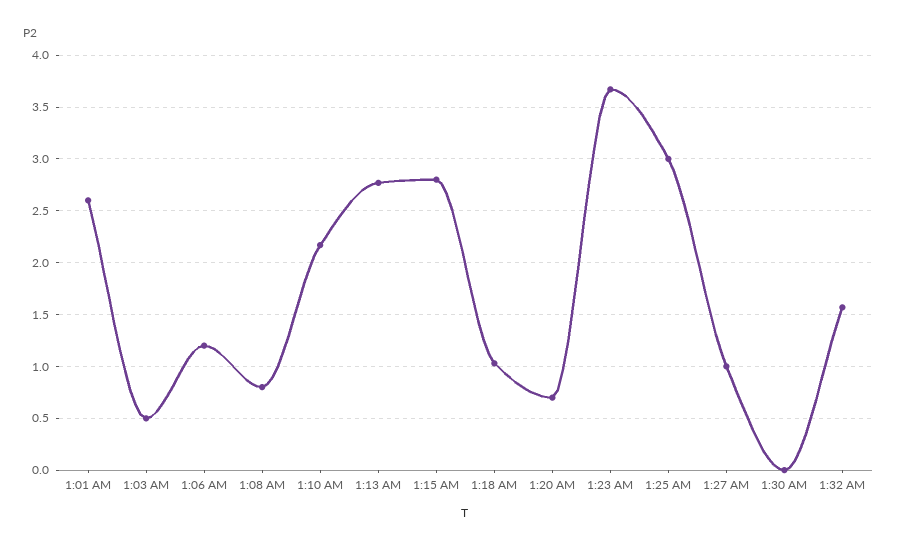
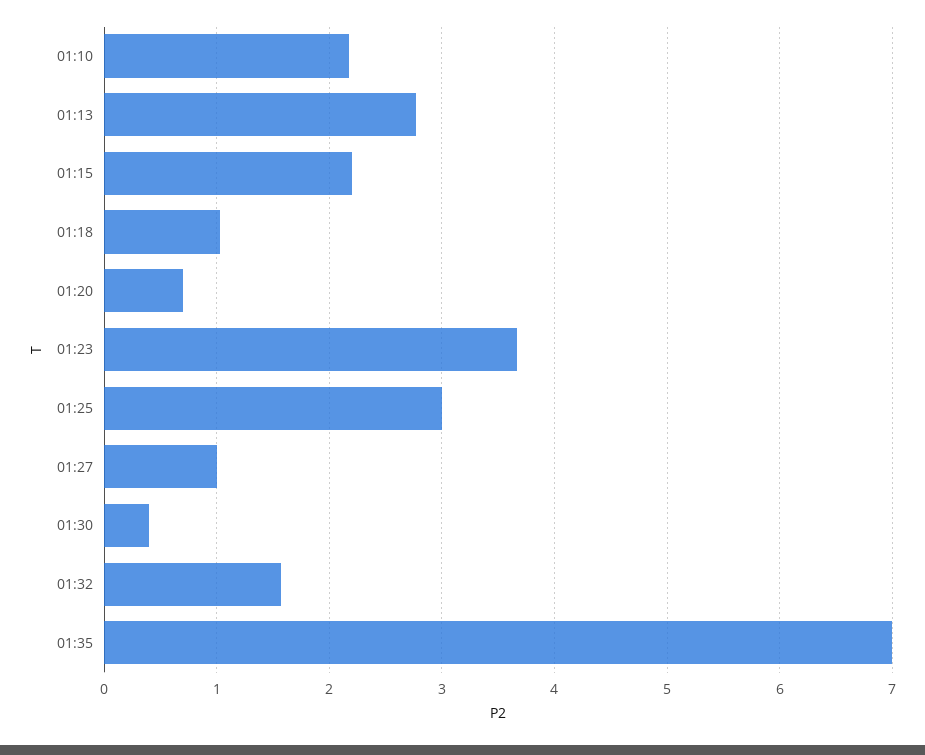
1:01 AM: 2.6 -> none
1:03 AM: 0.5 -> none
1:06 AM: 1.2 -> none
1:08 AM: 0.8 -> none
1:15 AM: 2.8 -> 2.2
1:30 AM: 0 -> 0.4
01:35: none -> 7

